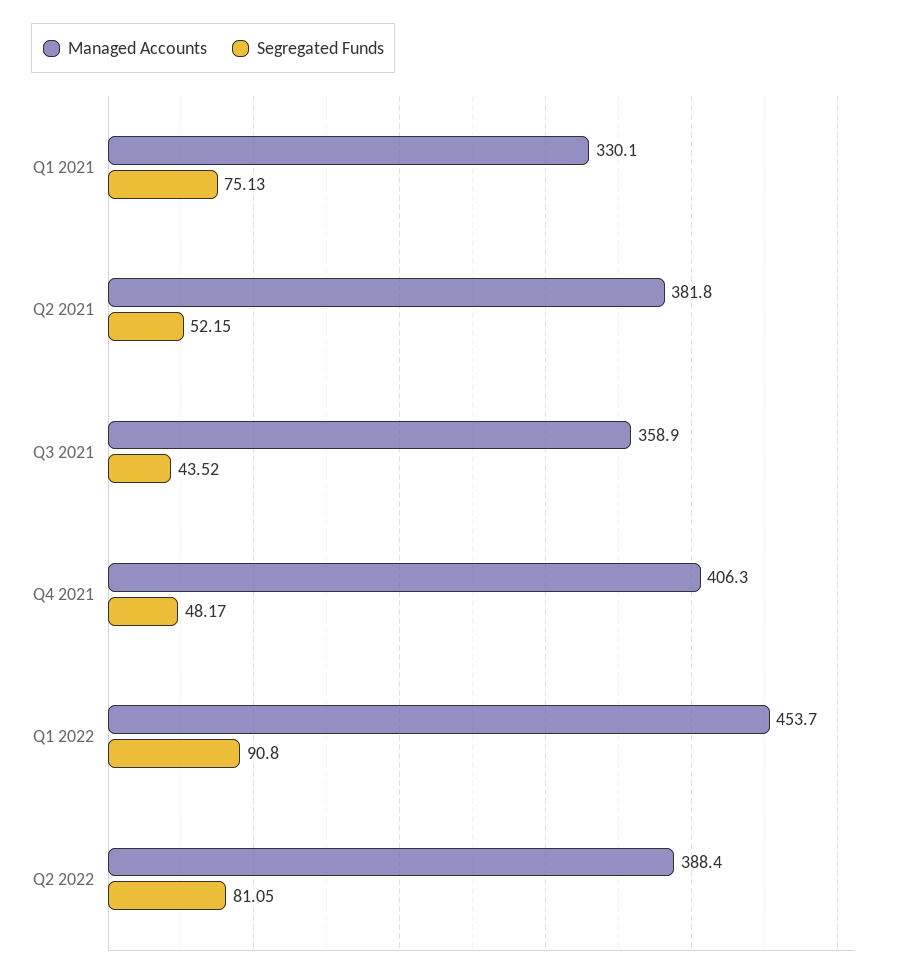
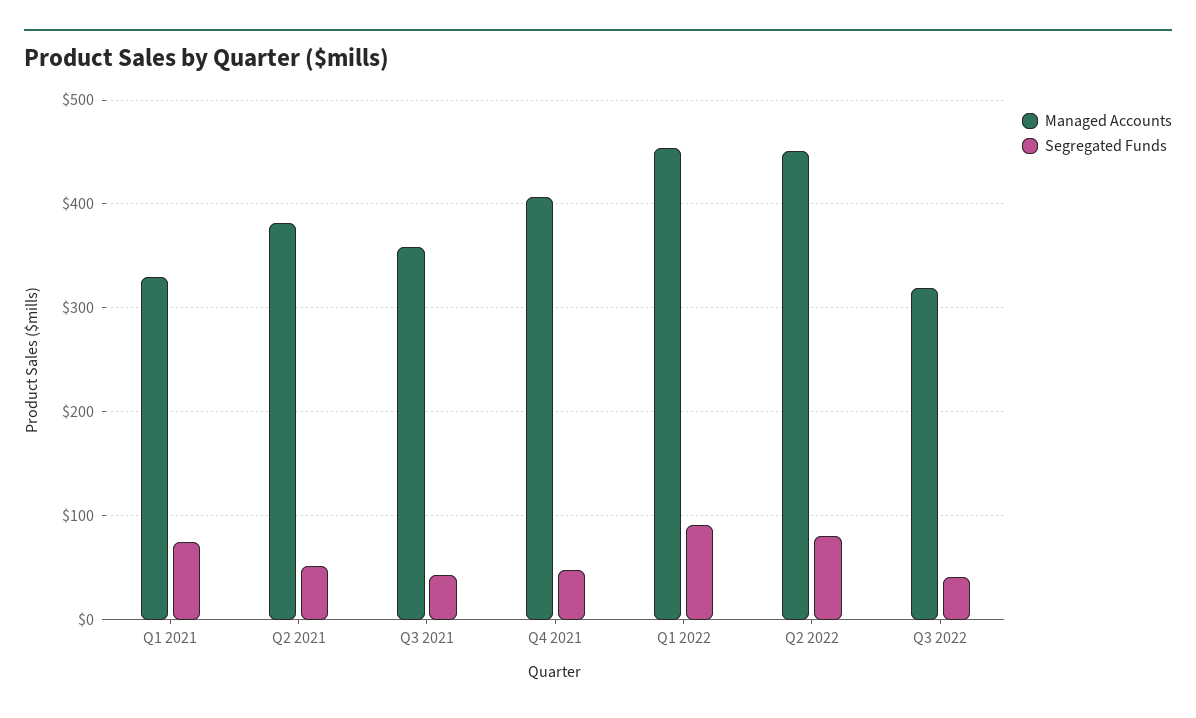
Managed Accounts, Q2 2022: 388.4 -> 450
Managed Accounts, Q3 2022: none -> 320
Segregated Funds, Q3 2022: none -> 40

